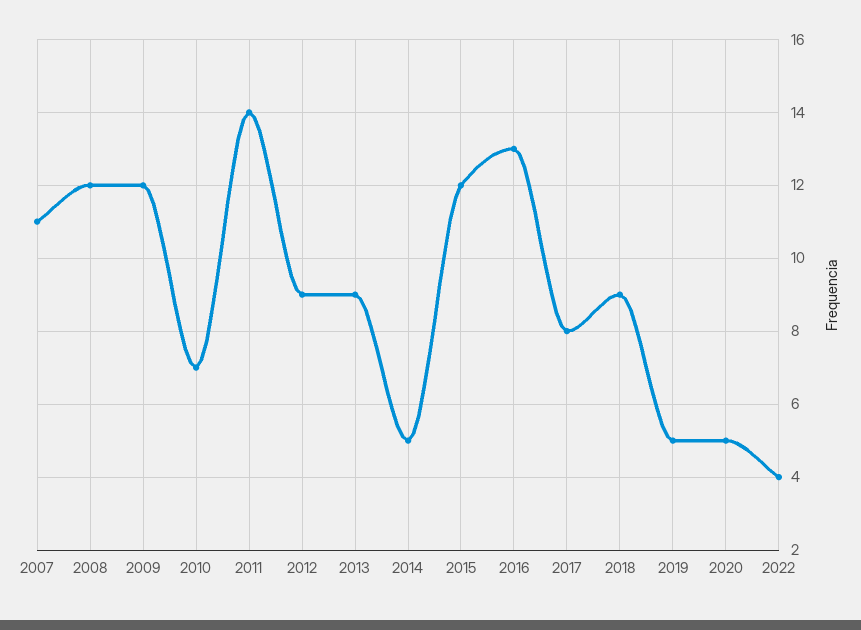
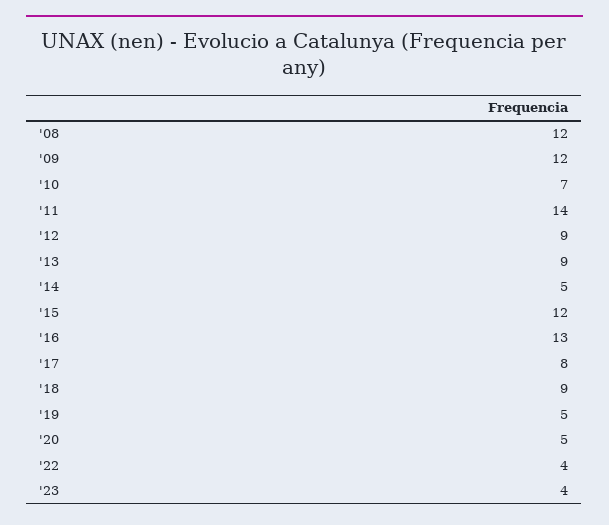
2007: 11 -> none
'23: none -> 4

